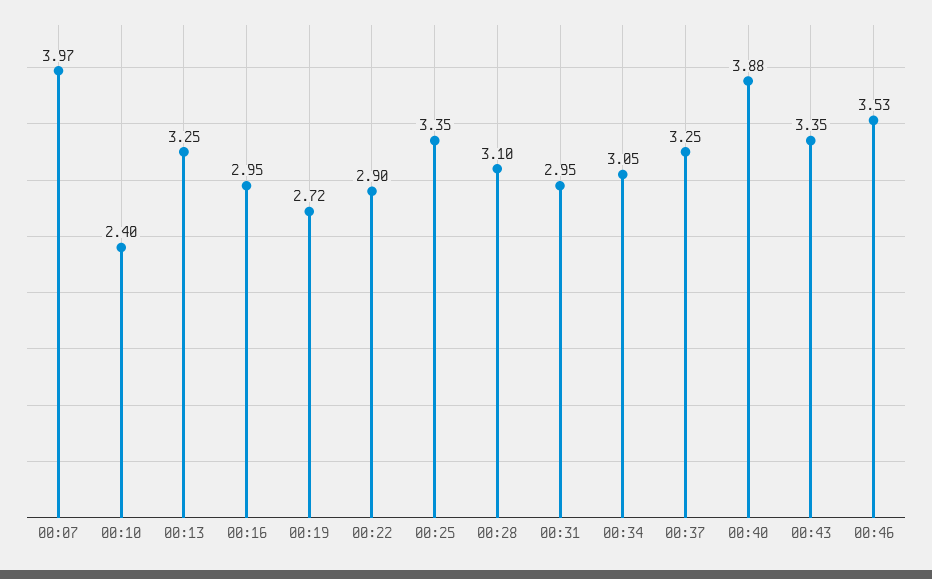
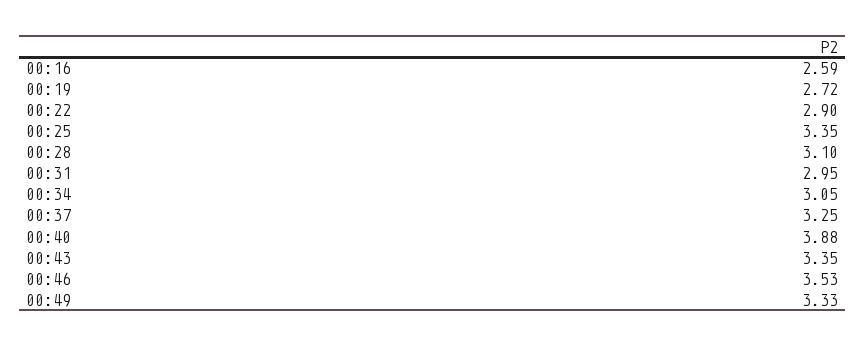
00:07: 3.97 -> none
00:10: 2.4 -> none
00:13: 3.25 -> none
00:16: 2.95 -> 2.59
00:49: none -> 3.33

